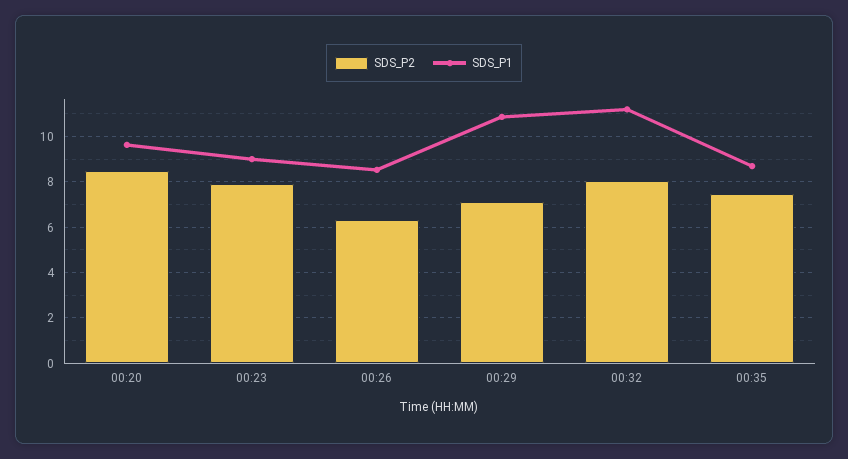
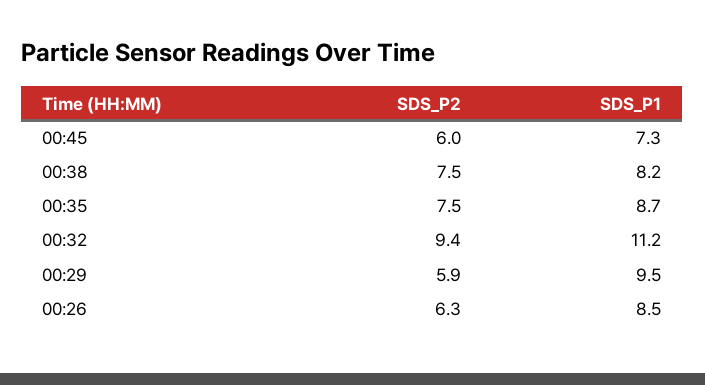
SDS_P2, 00:20: 8.5 -> none
SDS_P1, 00:20: 9.5 -> none
SDS_P2, 00:23: 8 -> none
SDS_P1, 00:23: 9 -> none
SDS_P2, 00:29: 7 -> 5.9
SDS_P1, 00:29: 11 -> 9.5
SDS_P2, 00:32: 8 -> 9.4
SDS_P2, 00:45: none -> 6
SDS_P1, 00:45: none -> 7.3
SDS_P2, 00:38: none -> 7.5
SDS_P1, 00:38: none -> 8.2

